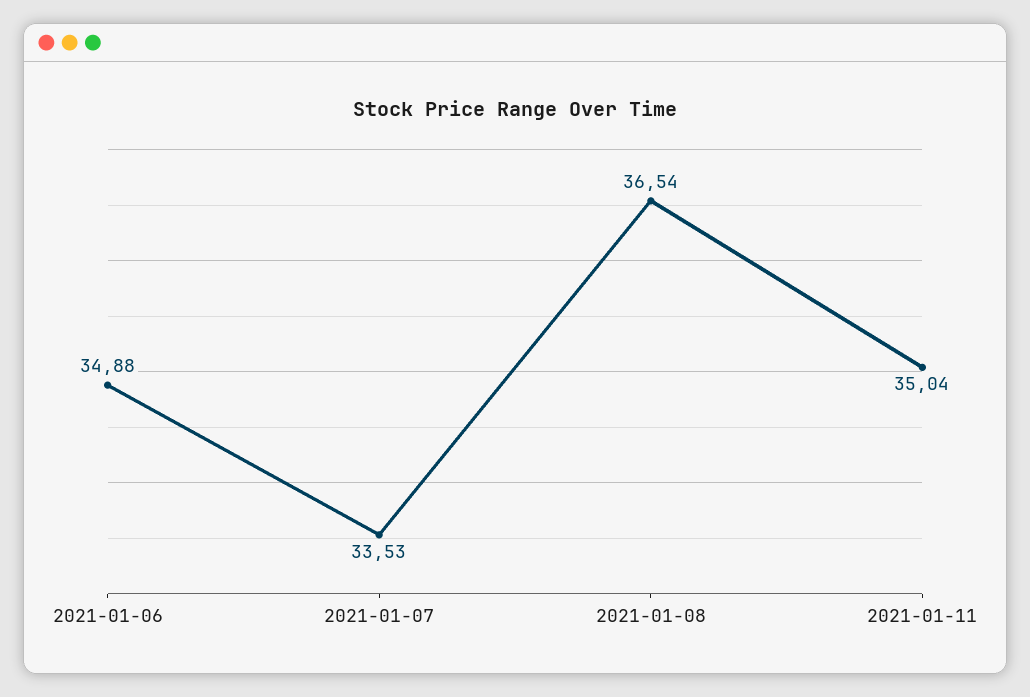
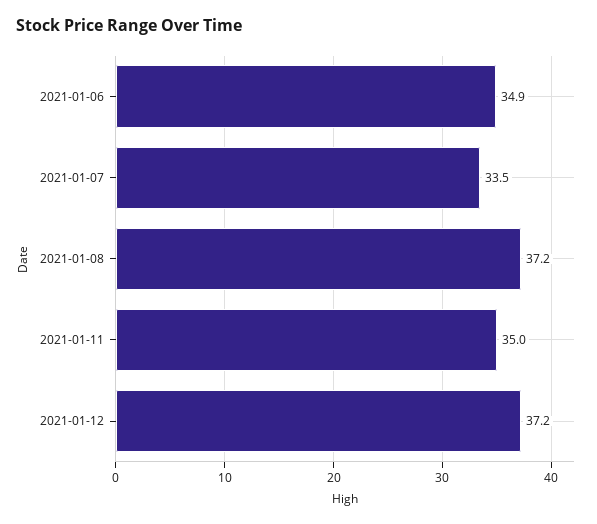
2021-01-08: 36.54 -> 37.2
2021-01-12: none -> 37.2

